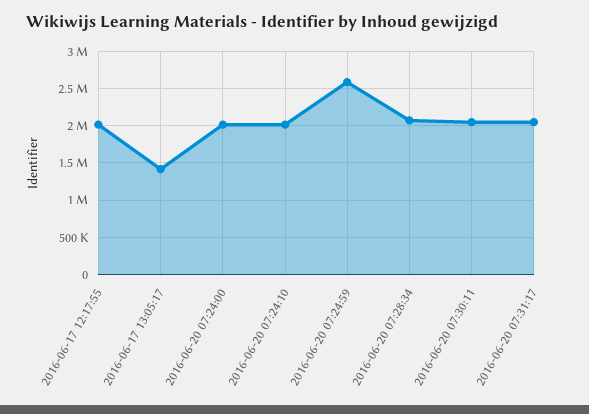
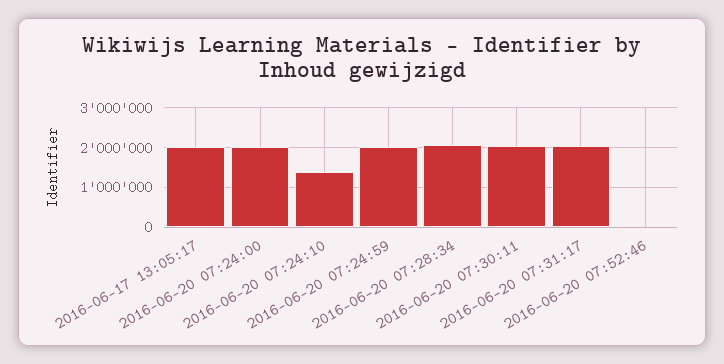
2016-06-17 12:17:55: 2000000 -> none
2016-06-17 13:05:17: 1400000 -> 2000000
2016-06-20 07:24:10: 2000000 -> 1400000
2016-06-20 07:24:59: 2600000 -> 2000000
2016-06-20 07:52:46: none -> 0

